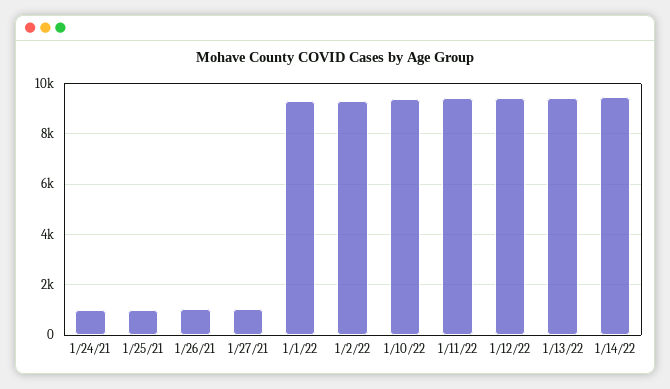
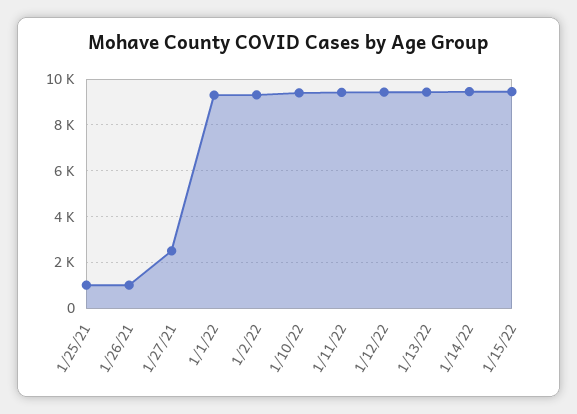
1/24/21: 1000 -> none
1/27/21: 1000 -> 2500
1/15/22: none -> 9500

